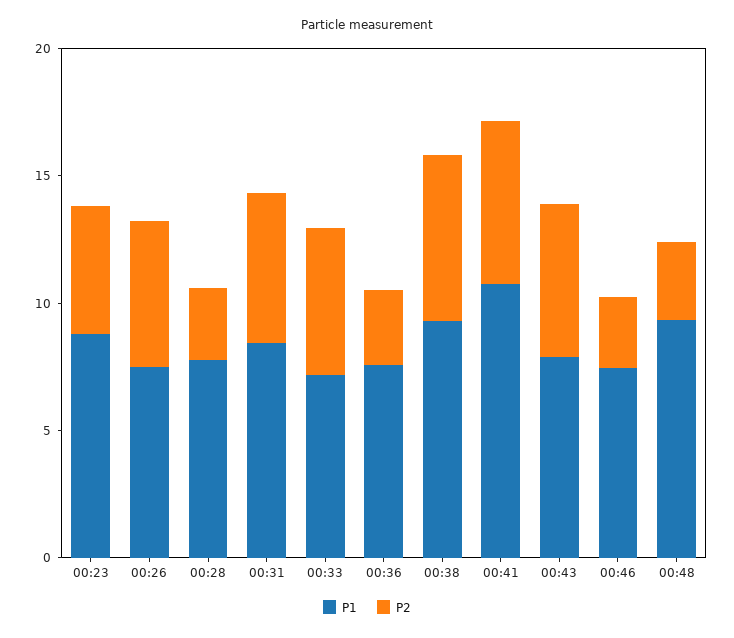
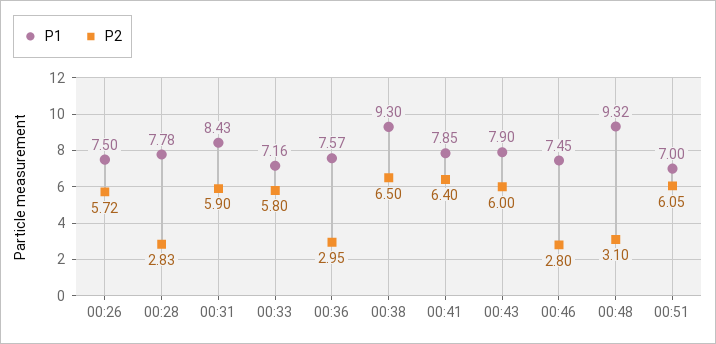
P1, 00:23: 9 -> none
P2, 00:23: 5 -> none
P1, 00:41: 11 -> 7.85
P1, 00:51: none -> 7
P2, 00:51: none -> 6.05

